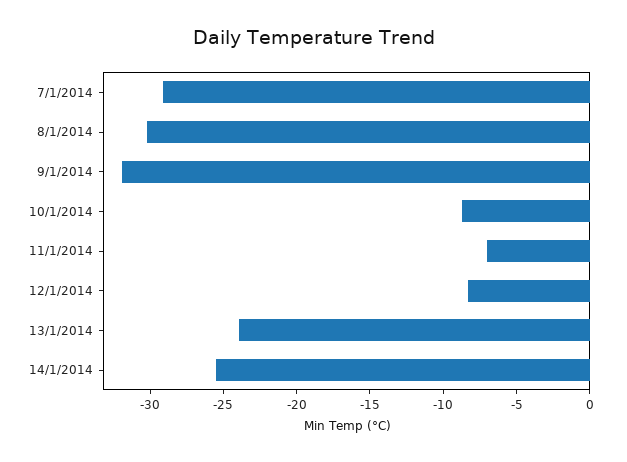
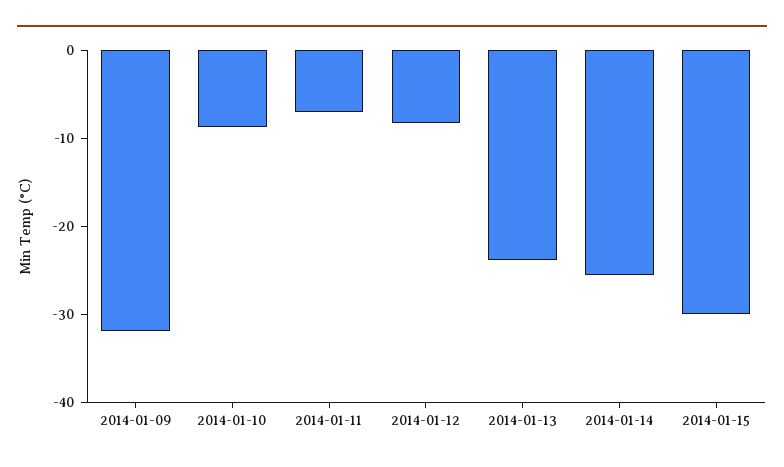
7/1/2014: -29 -> none
8/1/2014: -30 -> none
2014-01-15: none -> -30

